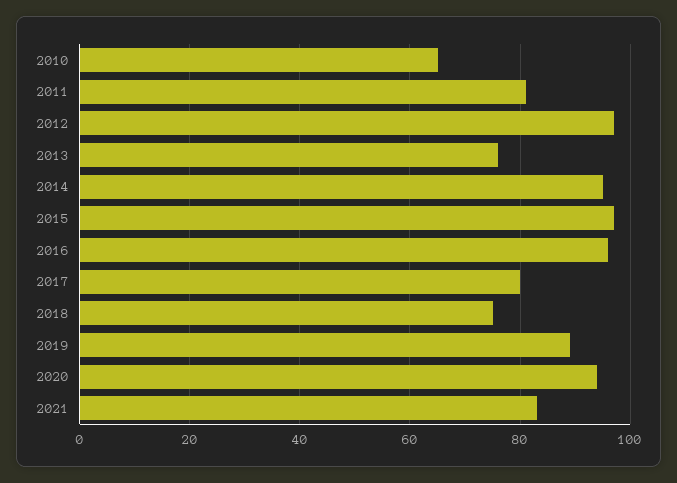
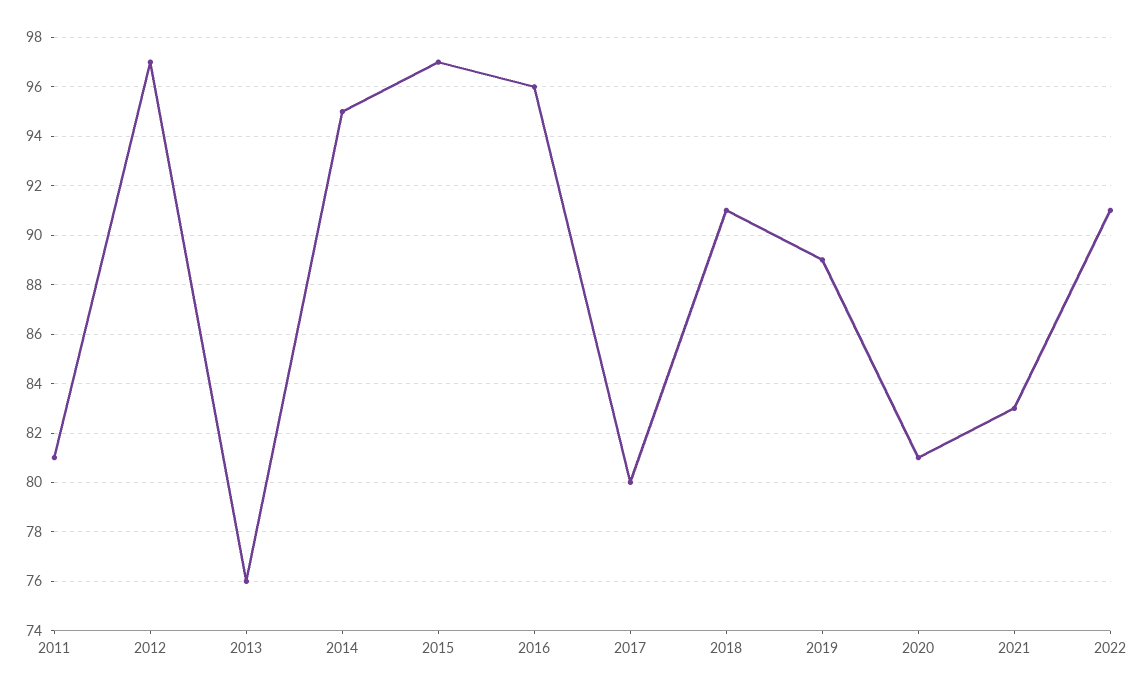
2010: 65 -> none
2018: 75 -> 91
2020: 95 -> 81
2022: none -> 91

